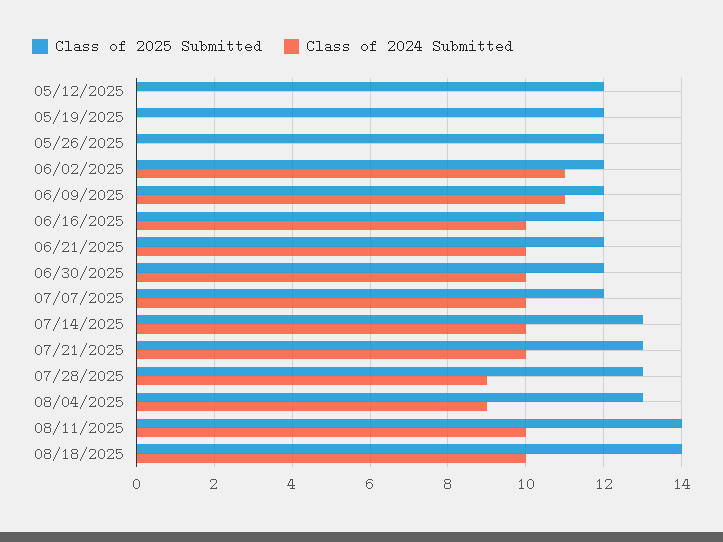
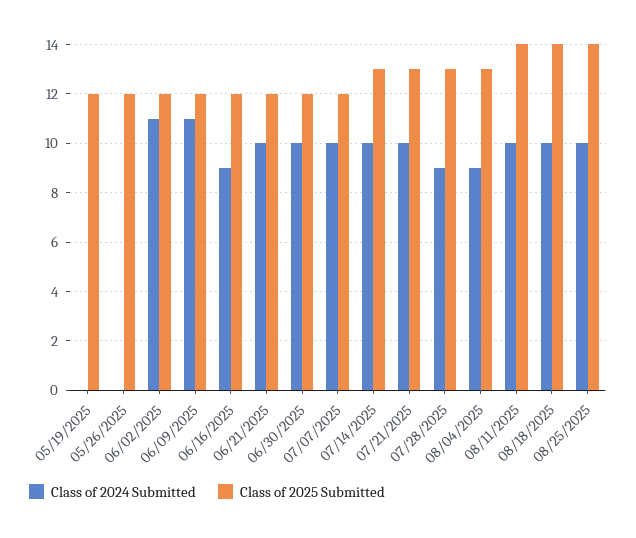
Class of 2025 Submitted, 05/12/2025: 12 -> none
Class of 2024 Submitted, 05/12/2025: 0 -> none
Class of 2024 Submitted, 06/16/2025: 10 -> 9
Class of 2024 Submitted, 08/25/2025: none -> 10
Class of 2025 Submitted, 08/25/2025: none -> 14

